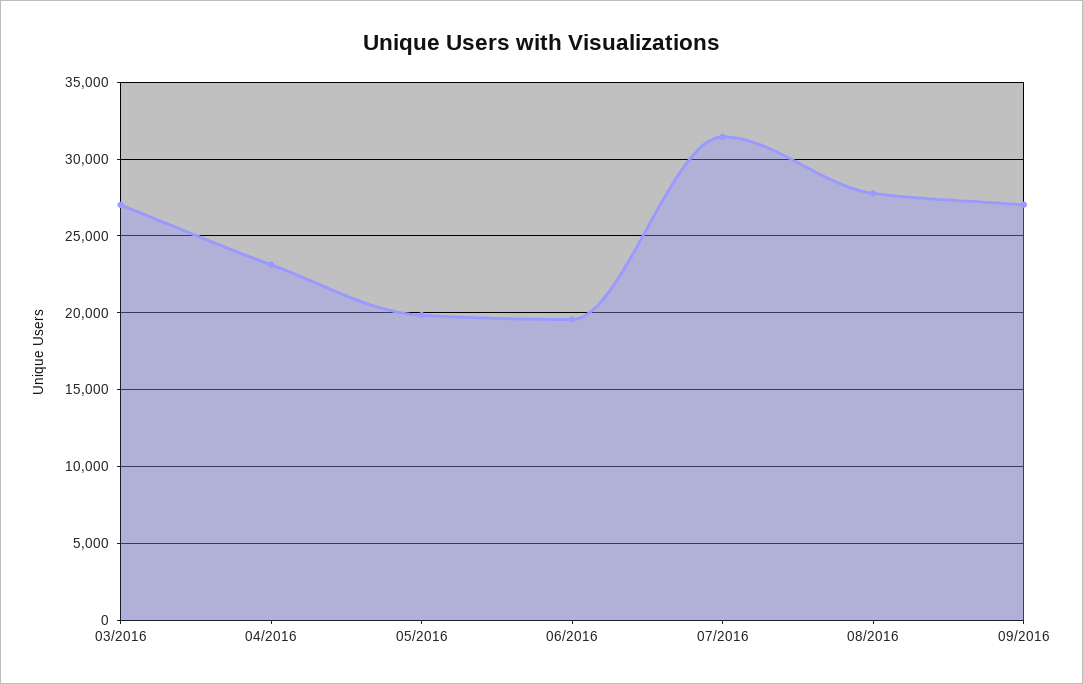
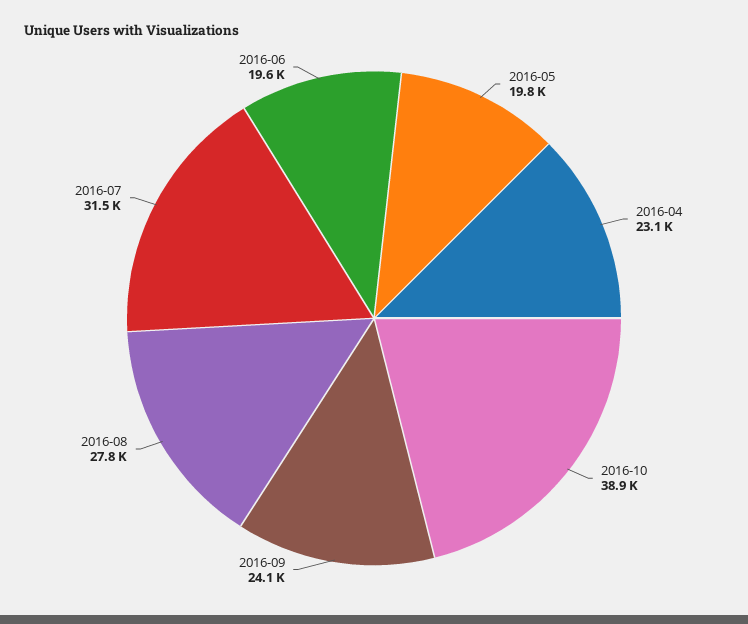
03/2016: 27000 -> none
09/2016: 27000 -> 24100
2016-10: none -> 38900

